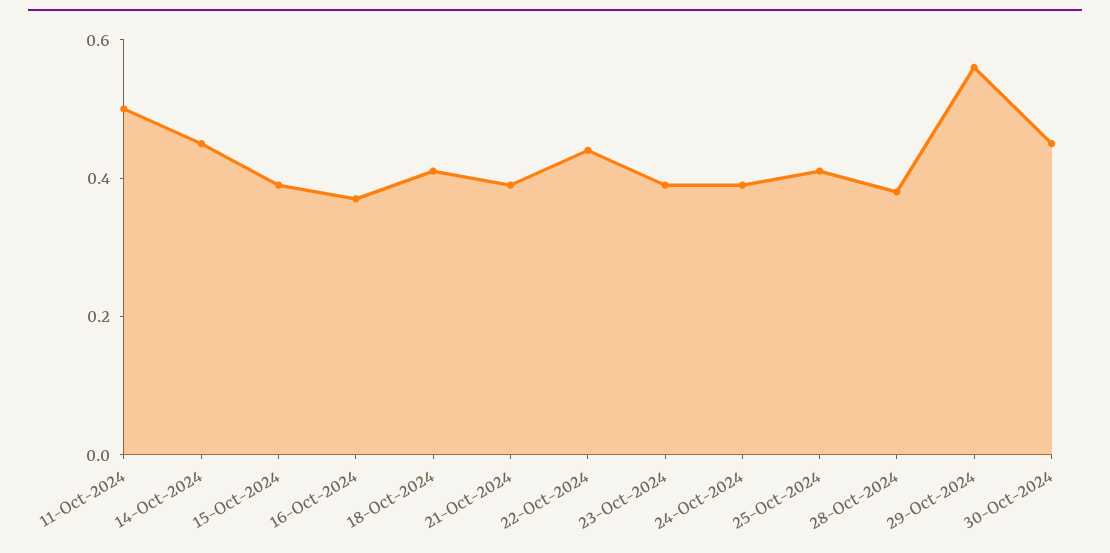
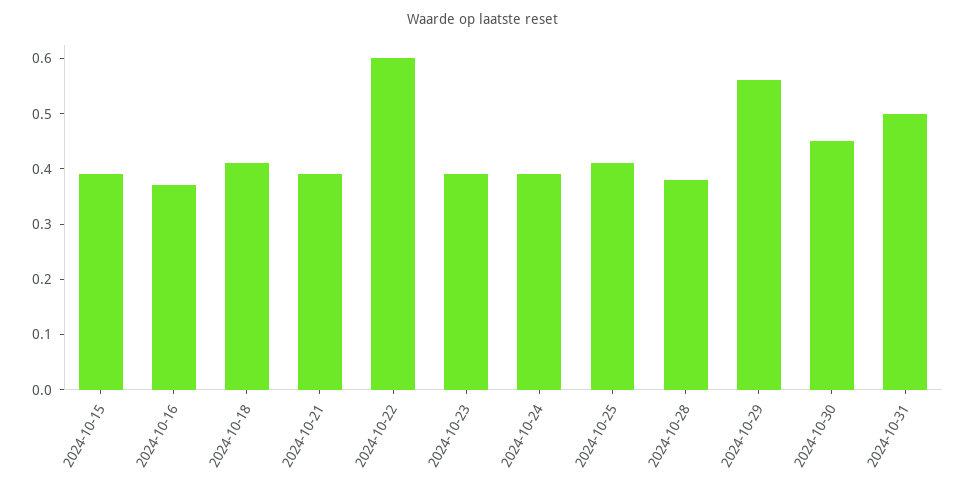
11-Oct-2024: 0.5 -> none
14-Oct-2024: 0.45 -> none
22-Oct-2024: 0.45 -> 0.6
2024-10-31: none -> 0.5

